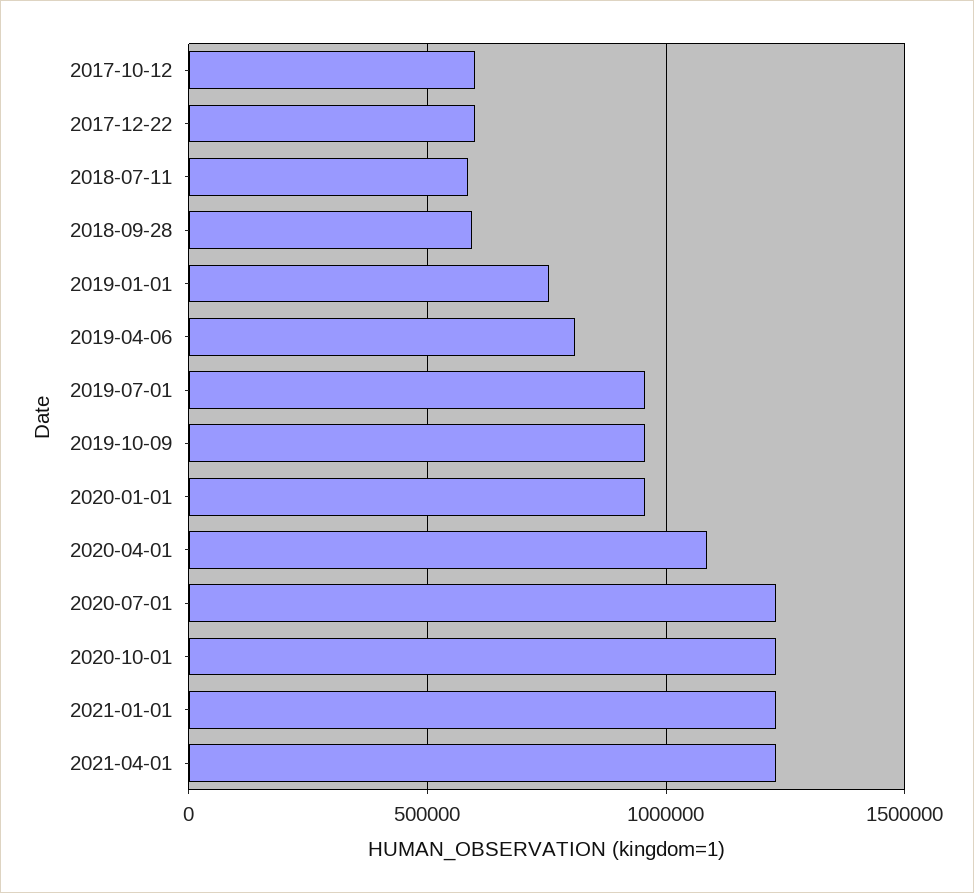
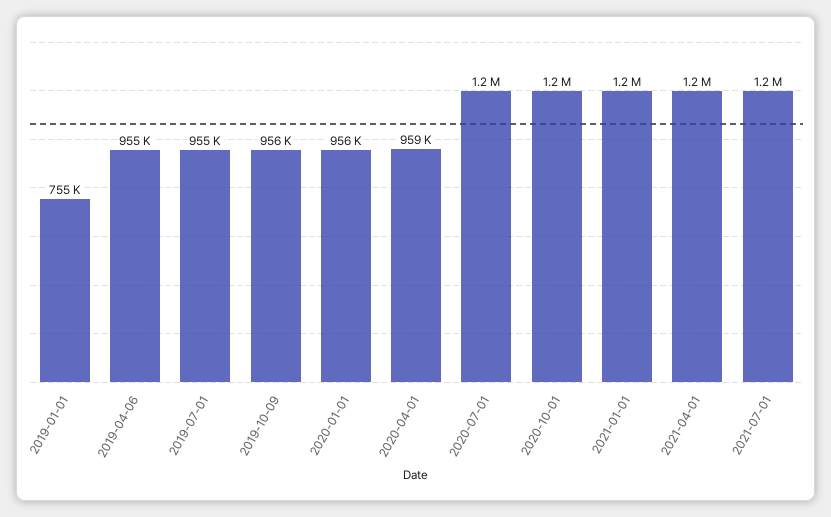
2017-10-12: 600000 -> none
2017-12-22: 600000 -> none
2018-07-11: 600000 -> none
2018-09-28: 600000 -> none
2019-04-06: 800000 -> 955000
2020-04-01: 1100000 -> 959000
2021-07-01: none -> 1200000

